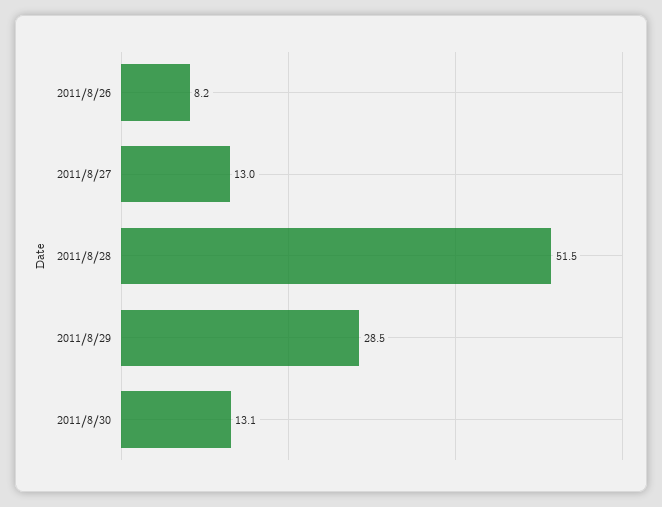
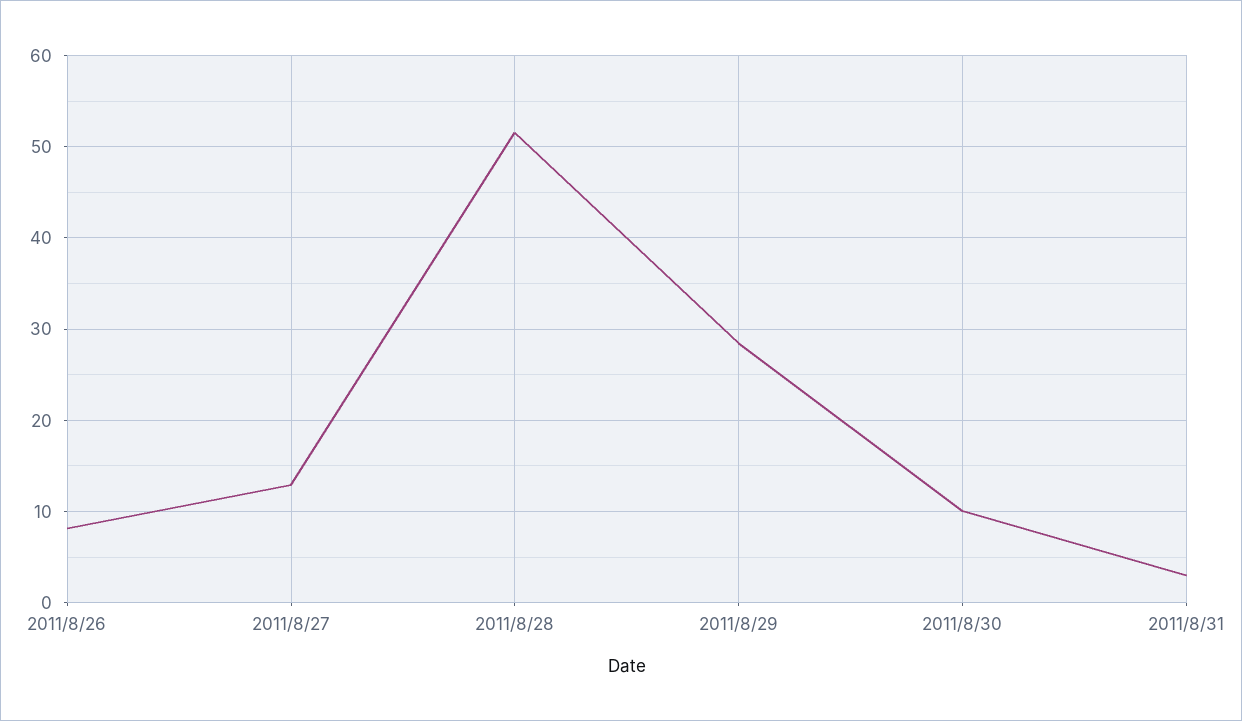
2011/8/30: 13.1 -> 10
2011/8/31: none -> 3

